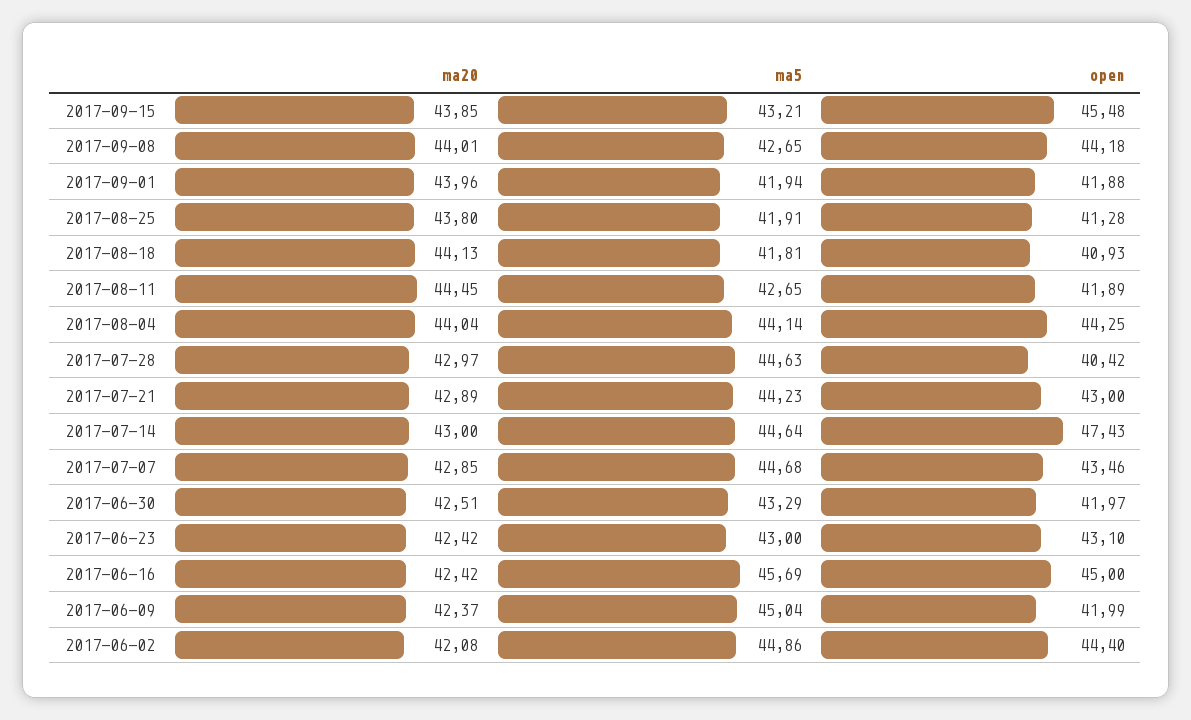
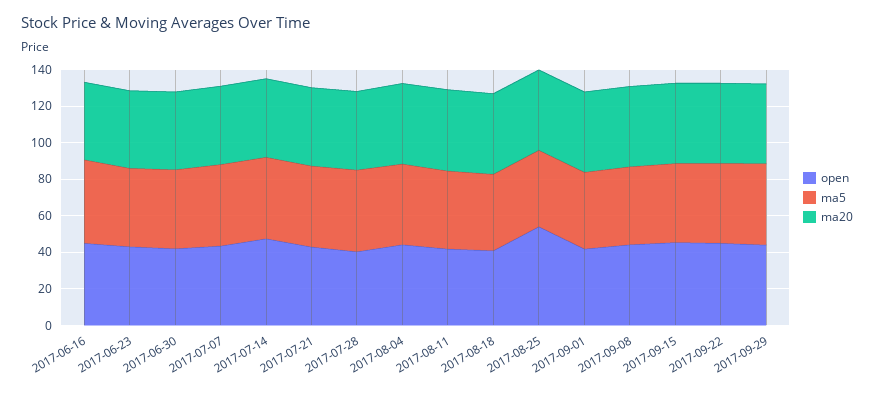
open, 2017-08-25: 41.28 -> 55
ma20, 2017-06-09: 42.37 -> none
ma5, 2017-06-09: 45.04 -> none
open, 2017-06-09: 41.99 -> none
ma20, 2017-06-02: 42.08 -> none
ma5, 2017-06-02: 44.86 -> none
open, 2017-06-02: 44.4 -> none
open, 2017-09-22: none -> 45
ma5, 2017-09-22: none -> 45
ma20, 2017-09-22: none -> 45
open, 2017-09-29: none -> 45
ma5, 2017-09-29: none -> 45
ma20, 2017-09-29: none -> 45

